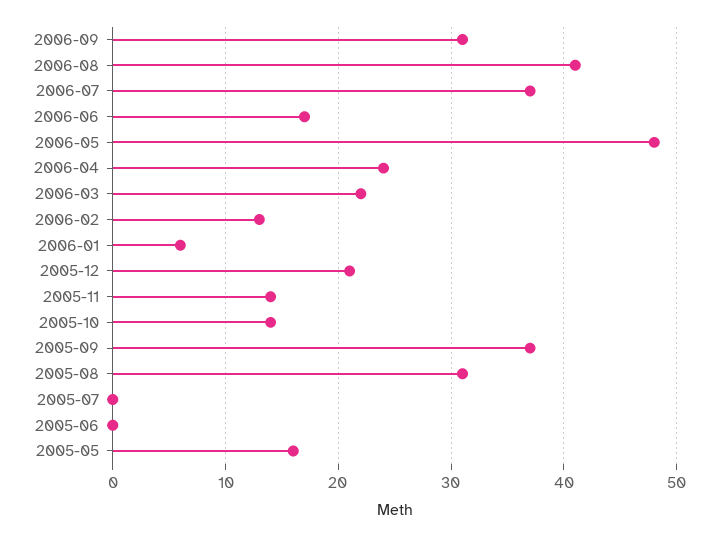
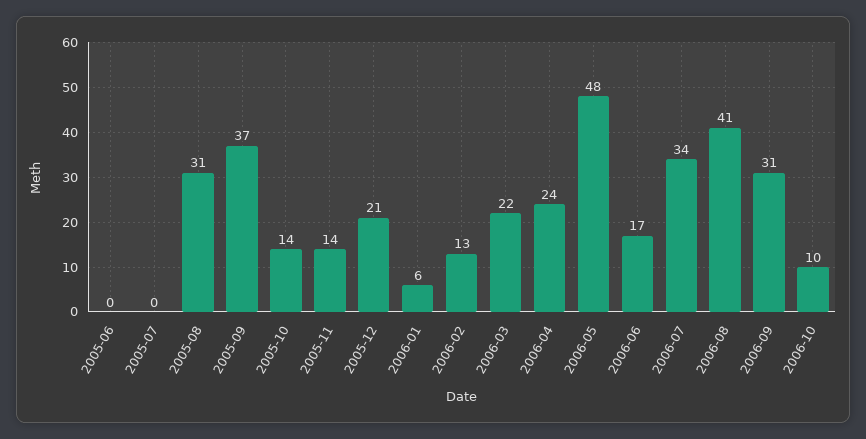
2006-07: 37 -> 34
2005-05: 16 -> none
2006-10: none -> 10

